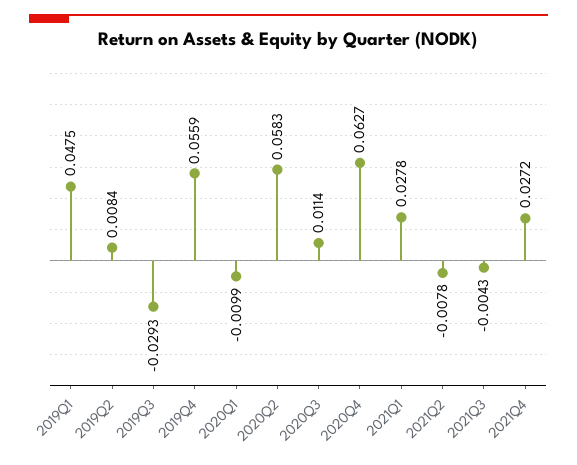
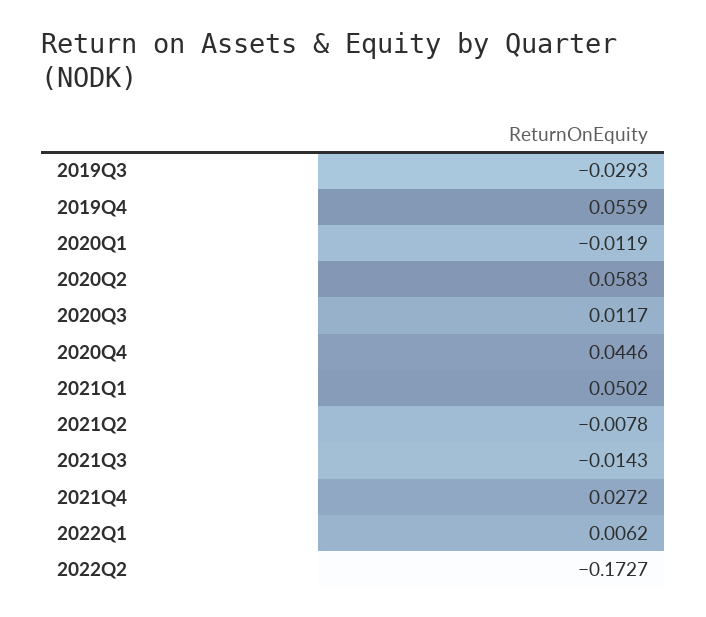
2019Q1: 0.0475 -> none
2019Q2: 0.0084 -> none
2020Q1: -0.0099 -> -0.0119
2020Q3: 0.0114 -> 0.0117
2020Q4: 0.0627 -> 0.0446
2021Q1: 0.0278 -> 0.0502
2021Q3: -0.0043 -> -0.0143
2022Q1: none -> 0.0062
2022Q2: none -> -0.1727

